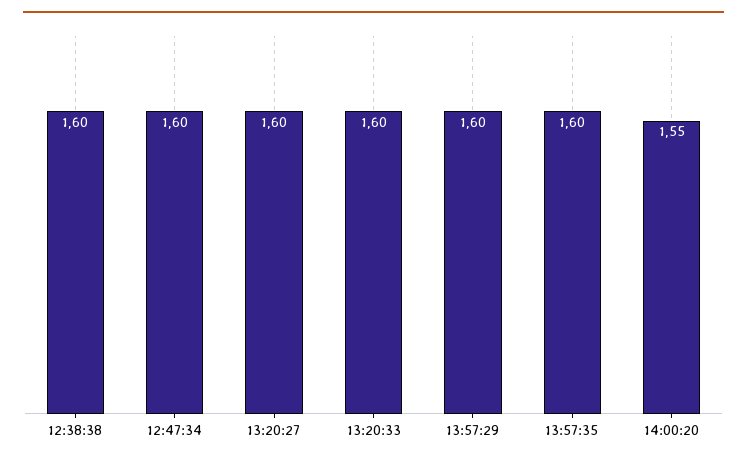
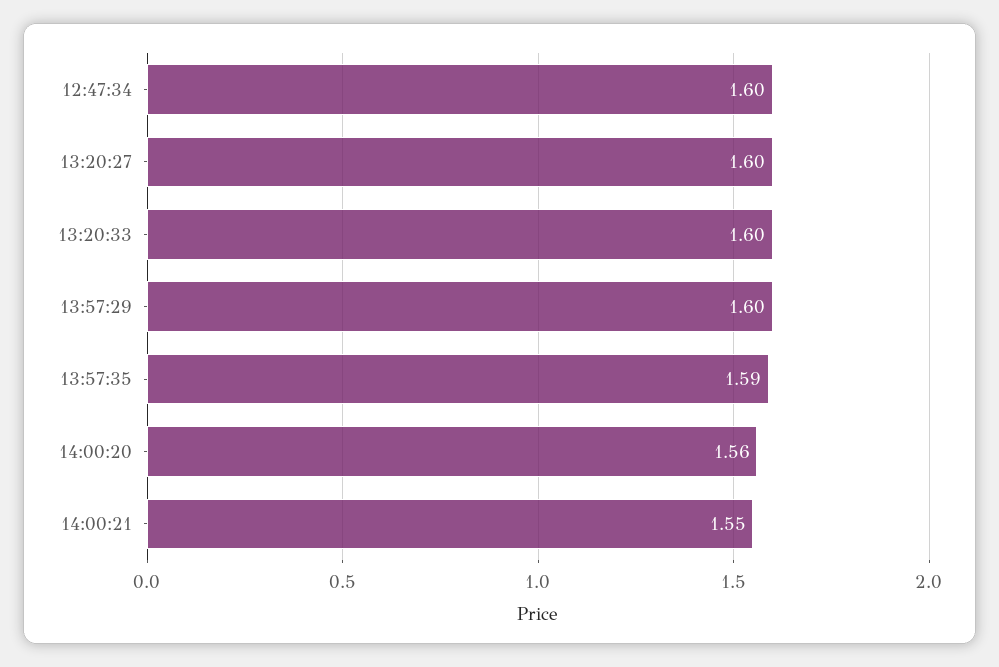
12:38:38: 1.6 -> none
13:57:35: 1.6 -> 1.59
14:00:20: 1.55 -> 1.56
14:00:21: none -> 1.55

